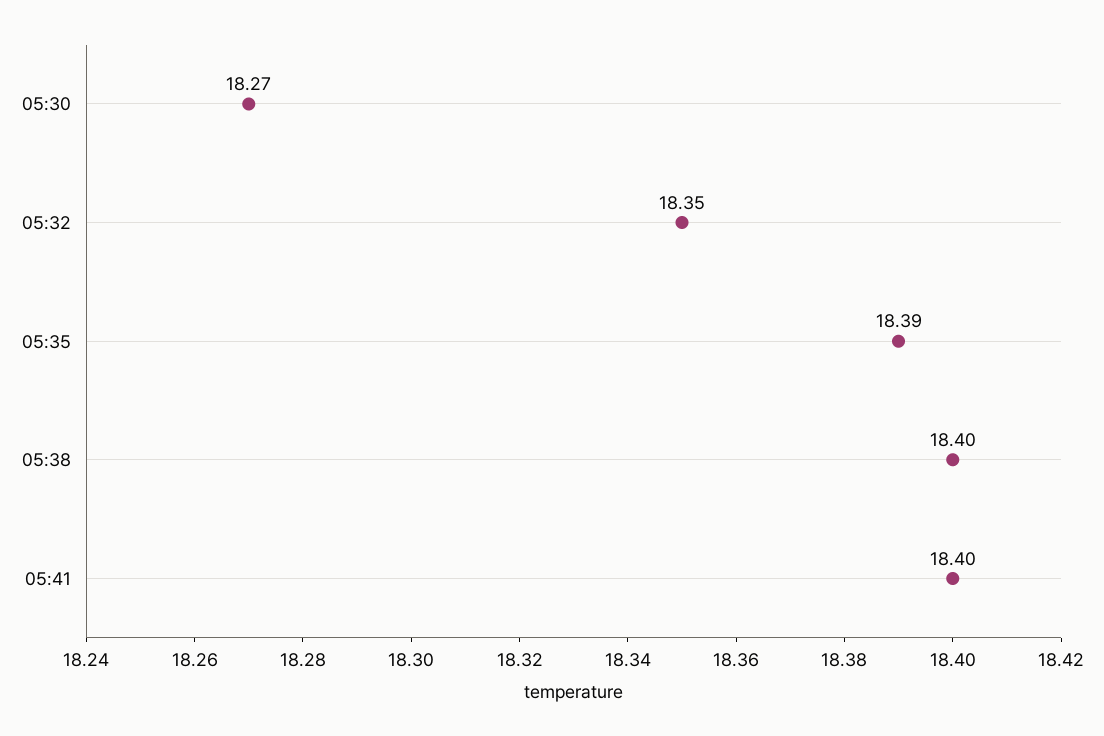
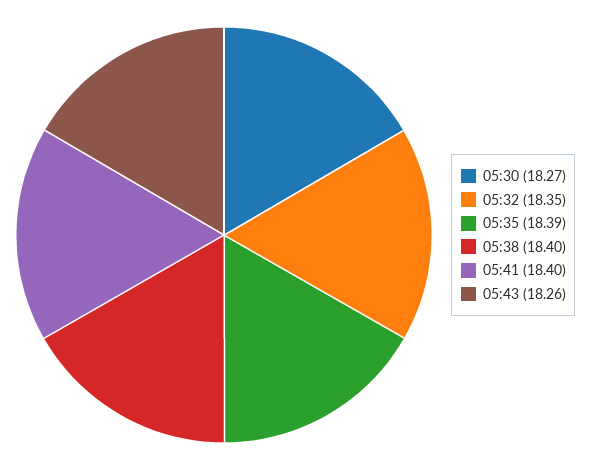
05:43: none -> 18.26

